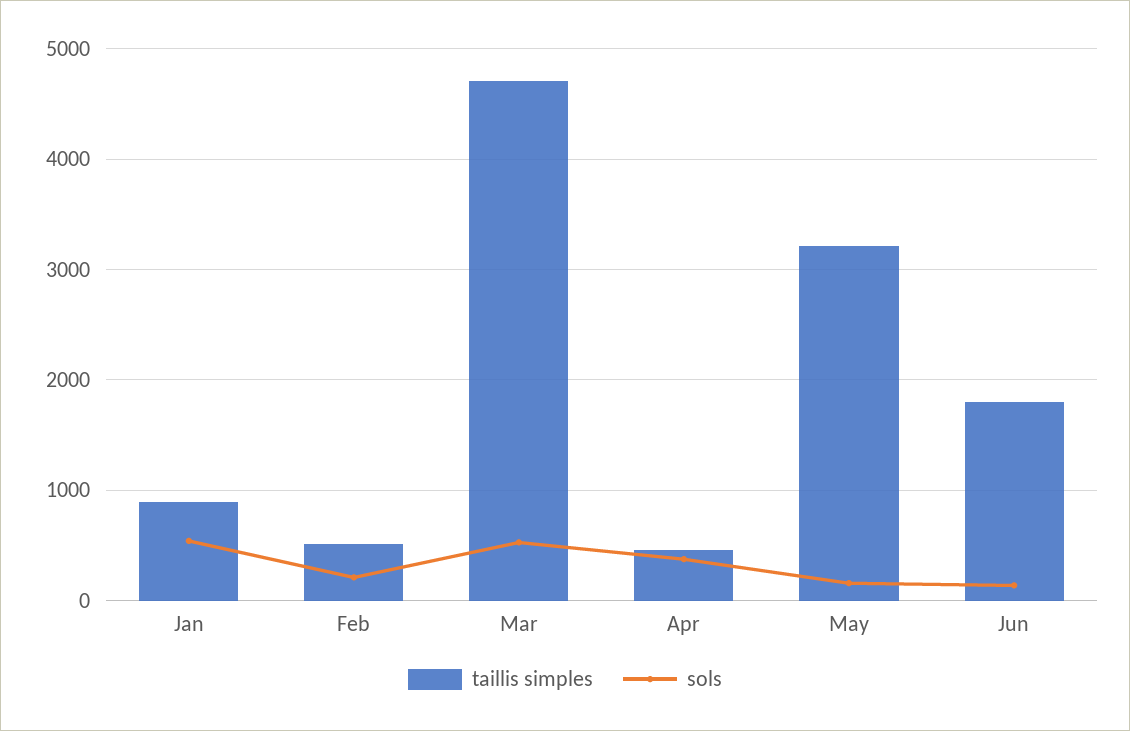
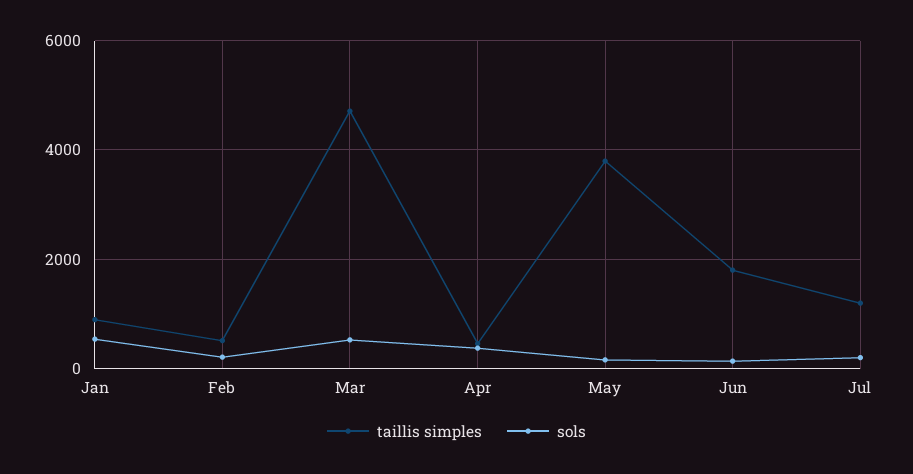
taillis simples, May: 3200 -> 3800
taillis simples, Jul: none -> 1200
sols, Jul: none -> 200

